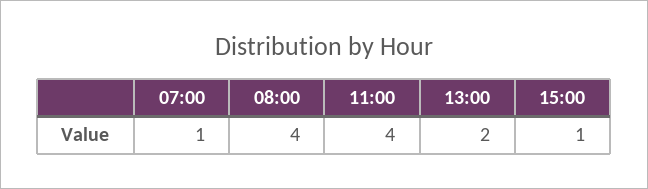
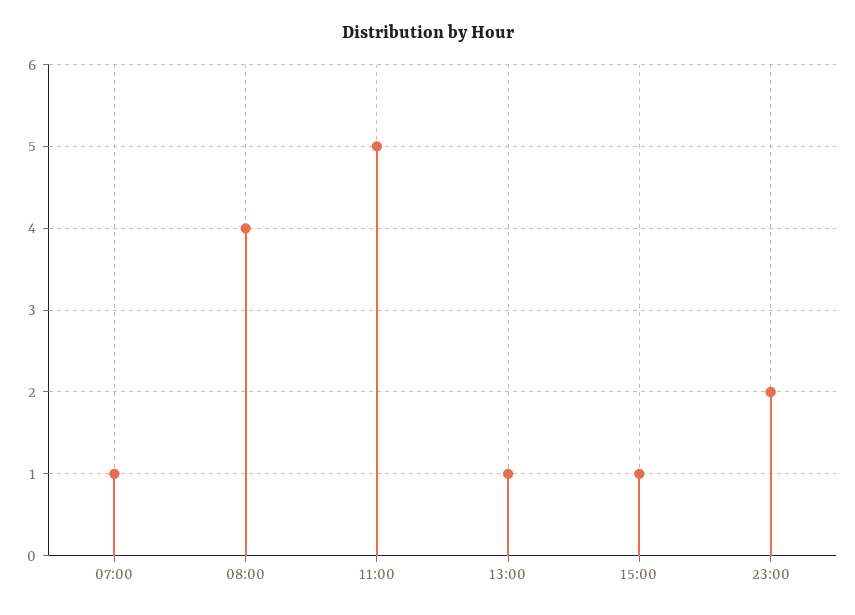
11:00: 4 -> 5
13:00: 2 -> 1
23:00: none -> 2

